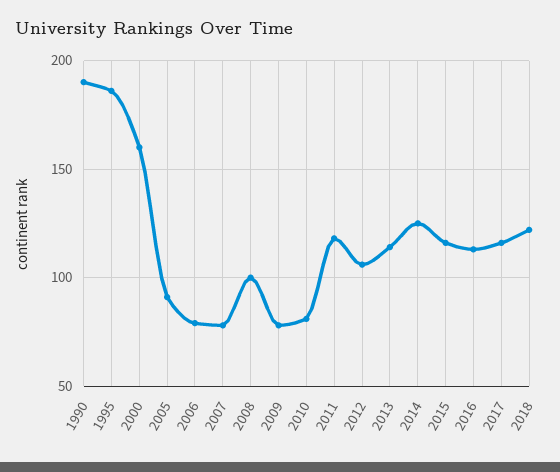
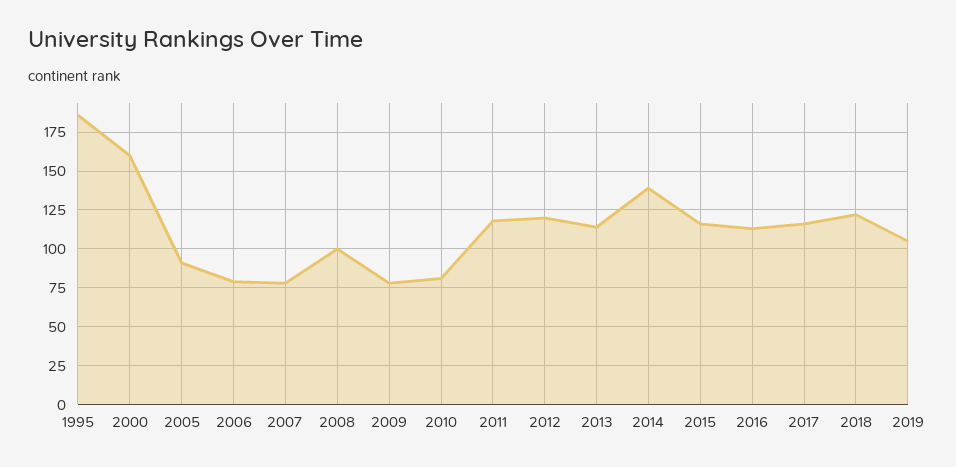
1990: 190 -> none
2012: 105 -> 120
2014: 125 -> 140
2019: none -> 105

